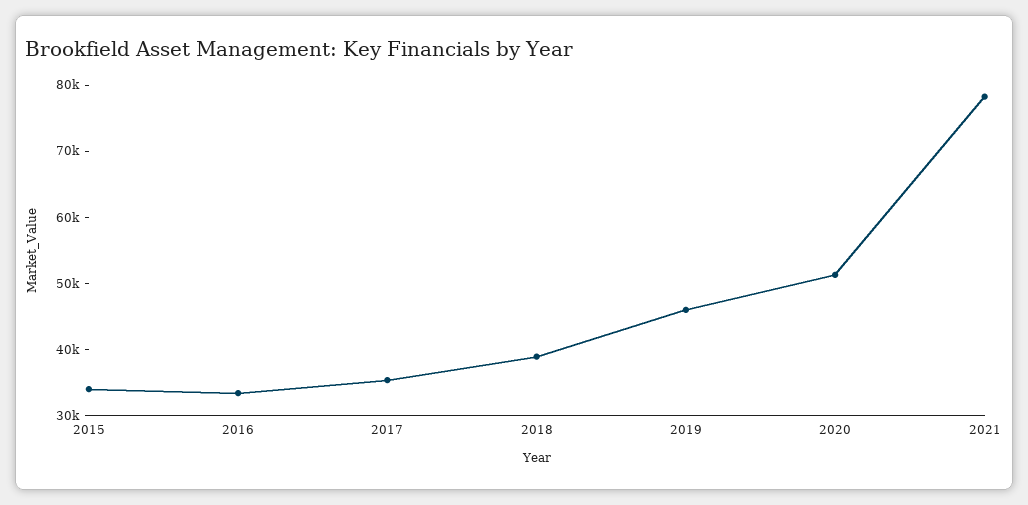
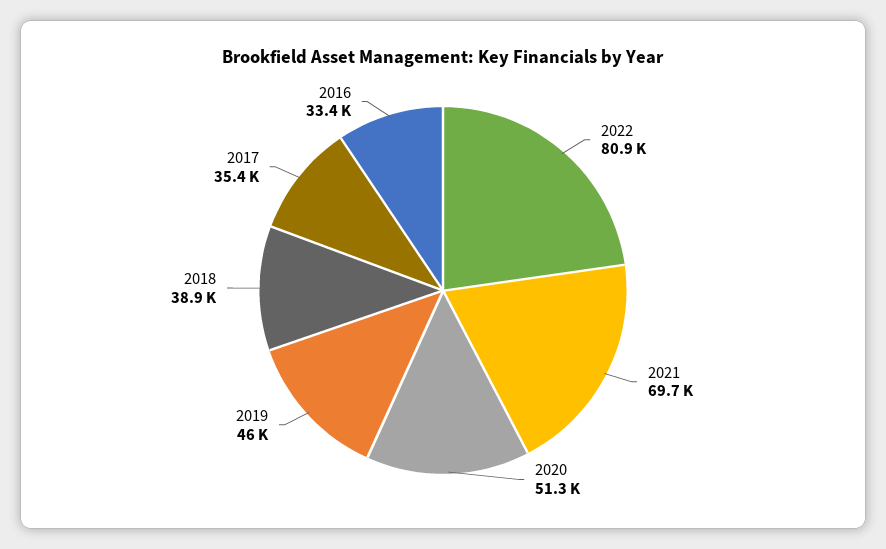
2015: 34000 -> none
2021: 78000 -> 69700
2022: none -> 80900

